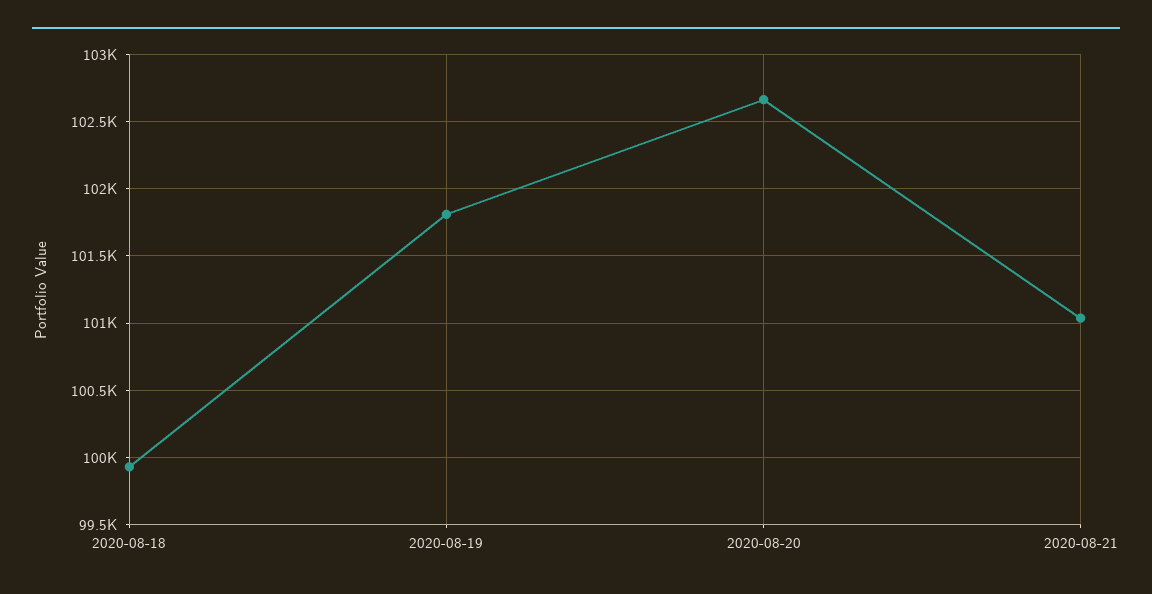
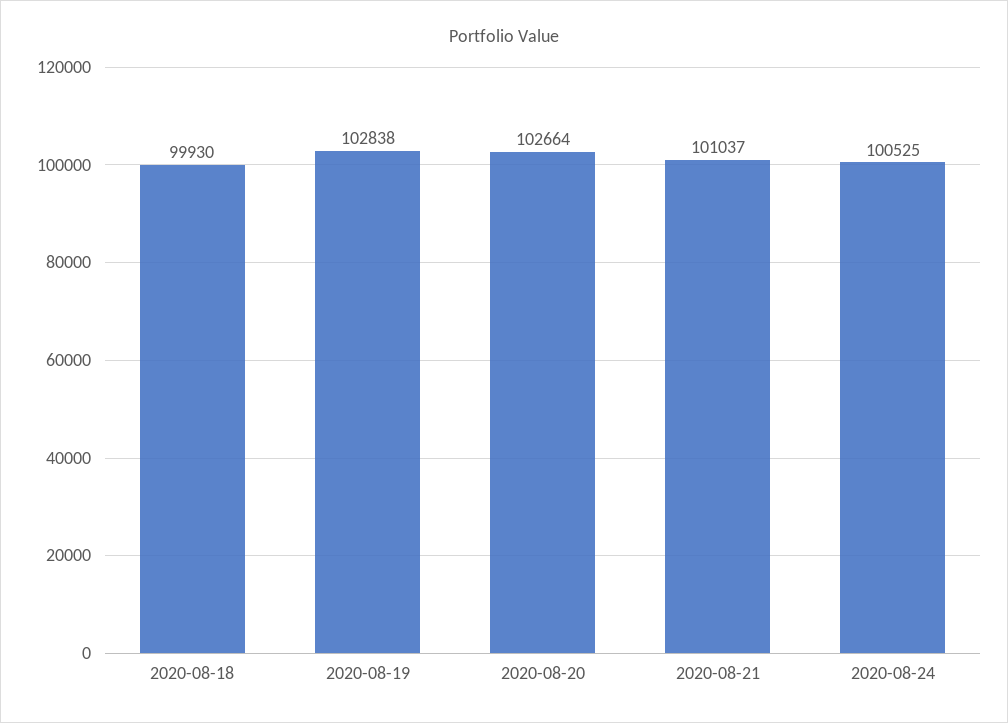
2020-08-19: 101800 -> 102838
2020-08-24: none -> 100525

